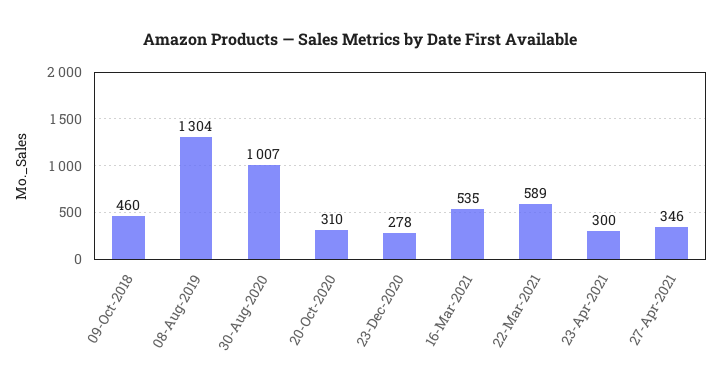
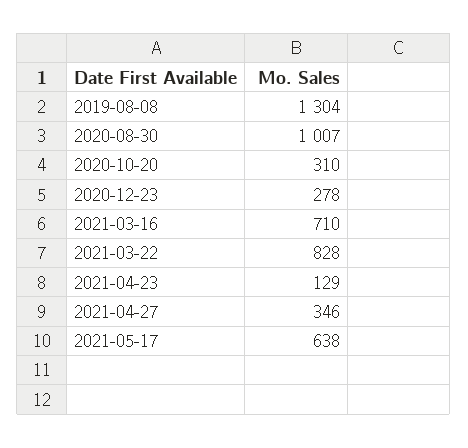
09-Oct-2018: 460 -> none
16-Mar-2021: 535 -> 710
22-Mar-2021: 589 -> 828
23-Apr-2021: 300 -> 129
2021-05-17: none -> 638

